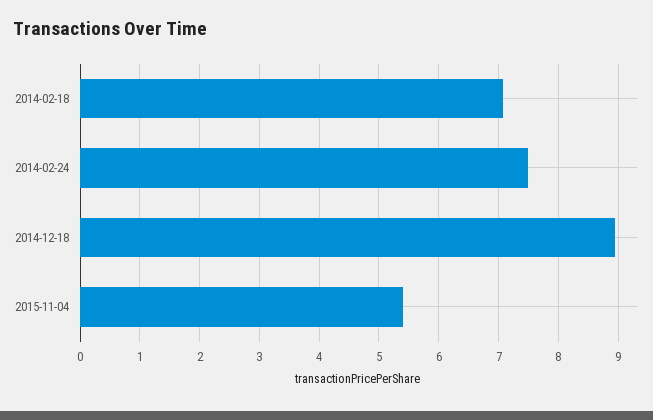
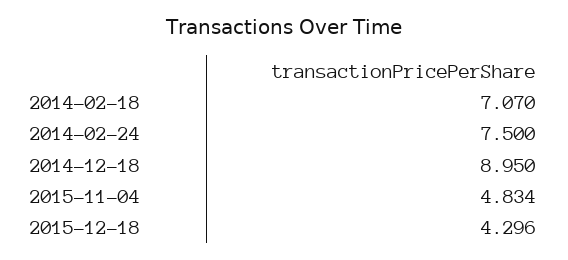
2015-11-04: 5.4 -> 4.834
2015-12-18: none -> 4.296

